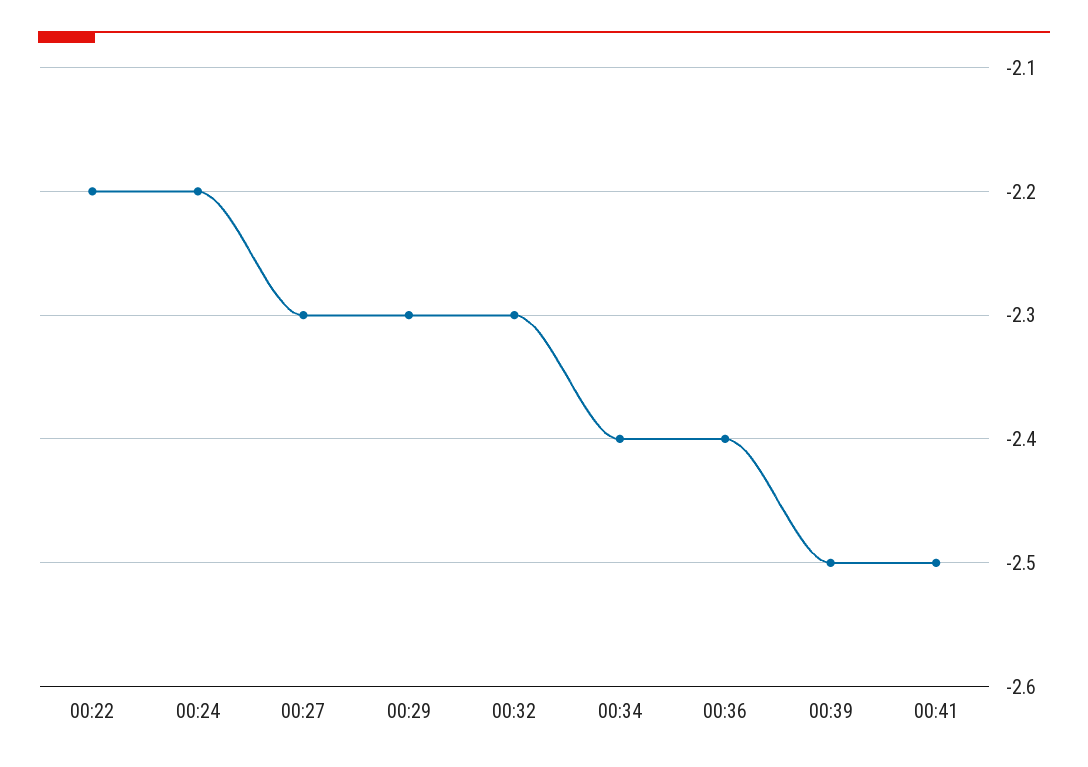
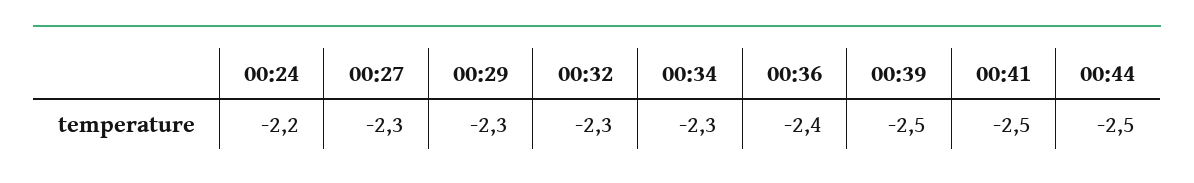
00:22: -2.2 -> none
00:34: -2.4 -> -2.3
00:44: none -> -2.5

